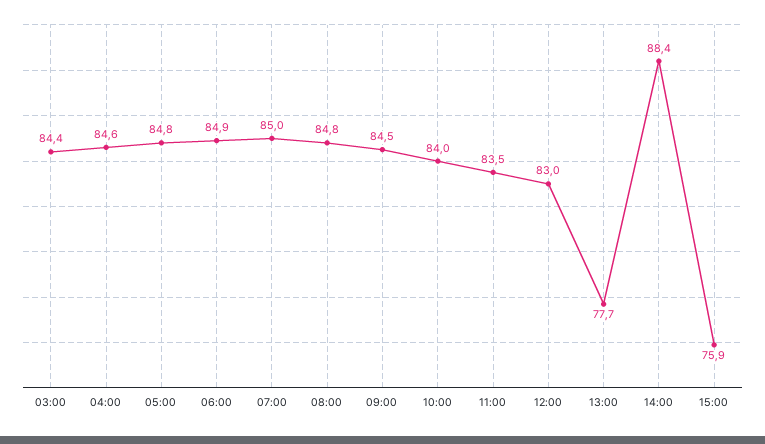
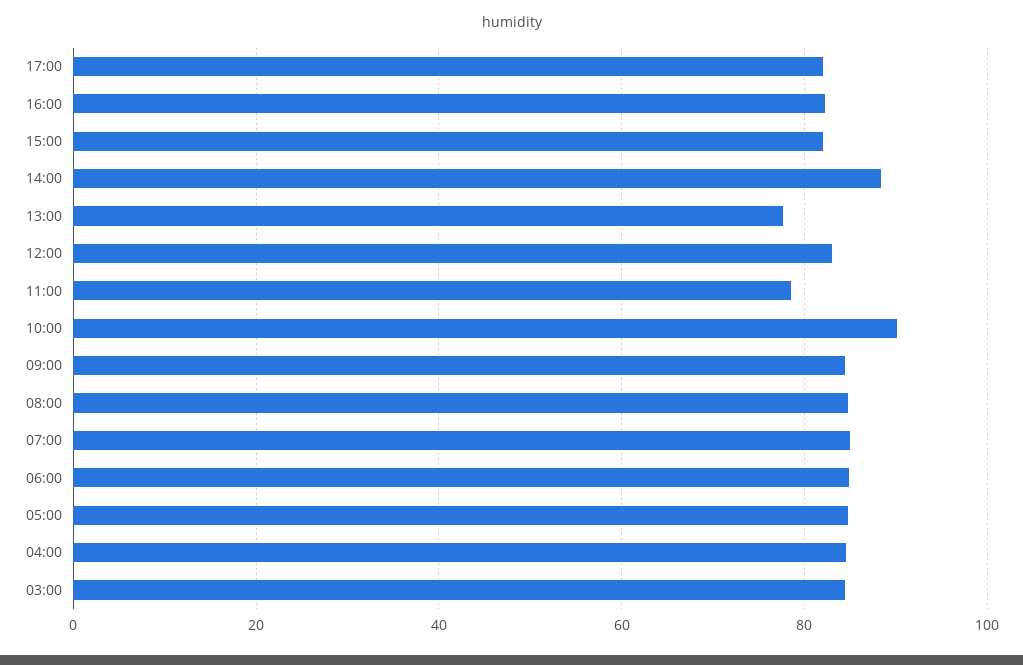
10:00: 84 -> 90
11:00: 83.5 -> 78
15:00: 75.9 -> 82
17:00: none -> 82
16:00: none -> 82

